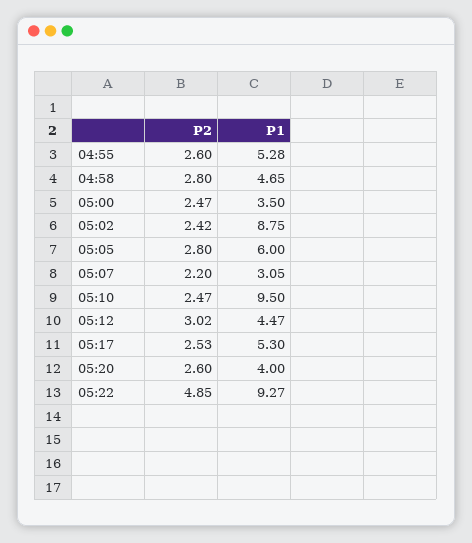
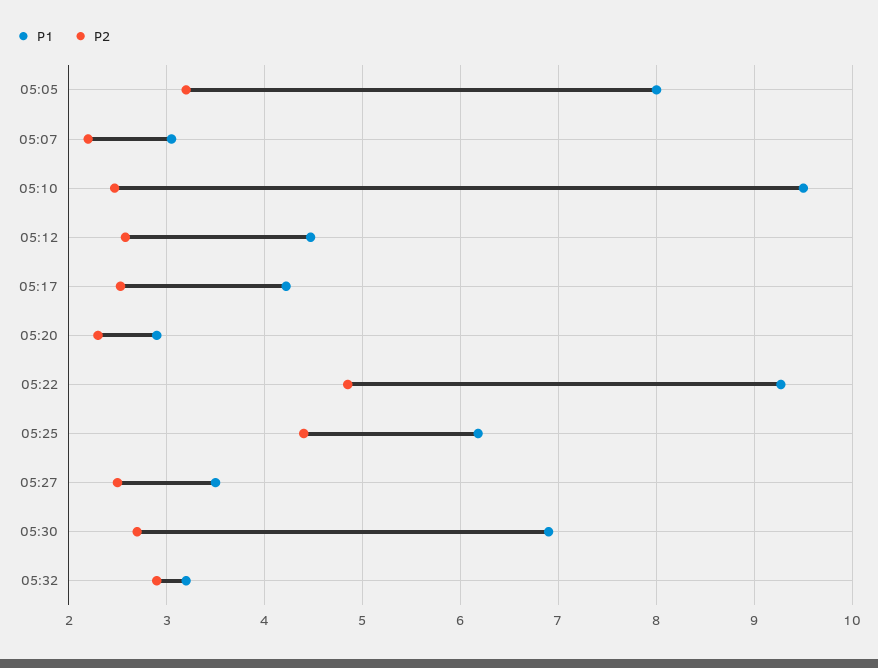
P2, 04:55: 2.6 -> none
P1, 04:55: 5.28 -> none
P2, 04:58: 2.8 -> none
P1, 04:58: 4.65 -> none
P2, 05:00: 2.47 -> none
P1, 05:00: 3.5 -> none
P2, 05:02: 2.42 -> none
P1, 05:02: 8.75 -> none
P2, 05:05: 2.8 -> 3.2
P1, 05:05: 6 -> 8
P2, 05:12: 3.02 -> 2.6
P1, 05:17: 5.3 -> 4.2
P2, 05:20: 2.6 -> 2.3
P1, 05:20: 4 -> 2.9
P1, 05:25: none -> 6.2
P2, 05:25: none -> 4.4
P1, 05:27: none -> 3.5
P2, 05:27: none -> 2.5
P1, 05:30: none -> 6.9
P2, 05:30: none -> 2.7
P1, 05:32: none -> 3.2
P2, 05:32: none -> 2.9

